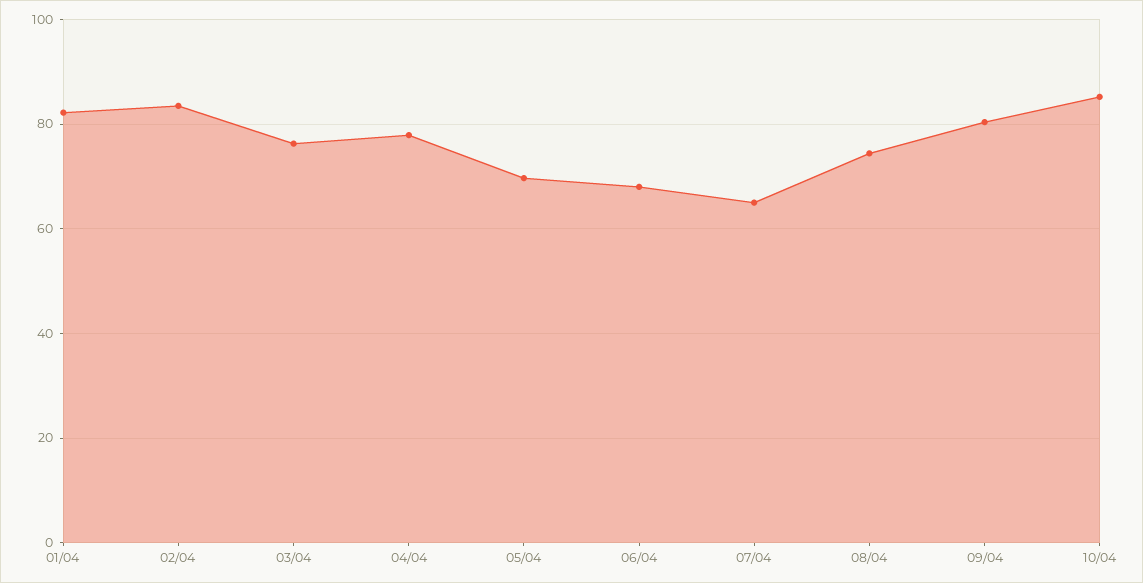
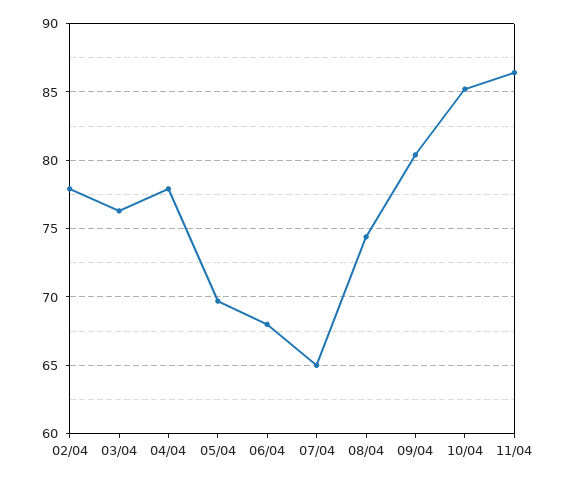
01/04: 82 -> none
02/04: 84 -> 78
11/04: none -> 86.5

